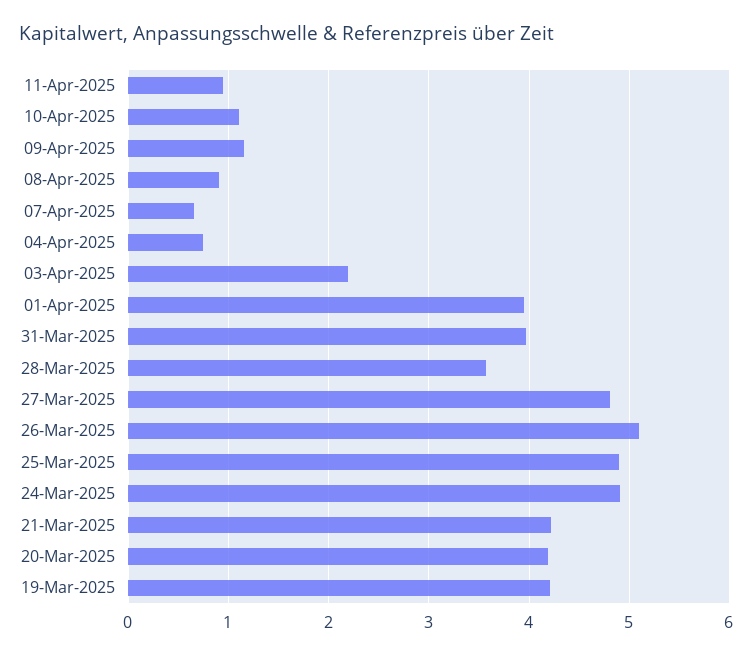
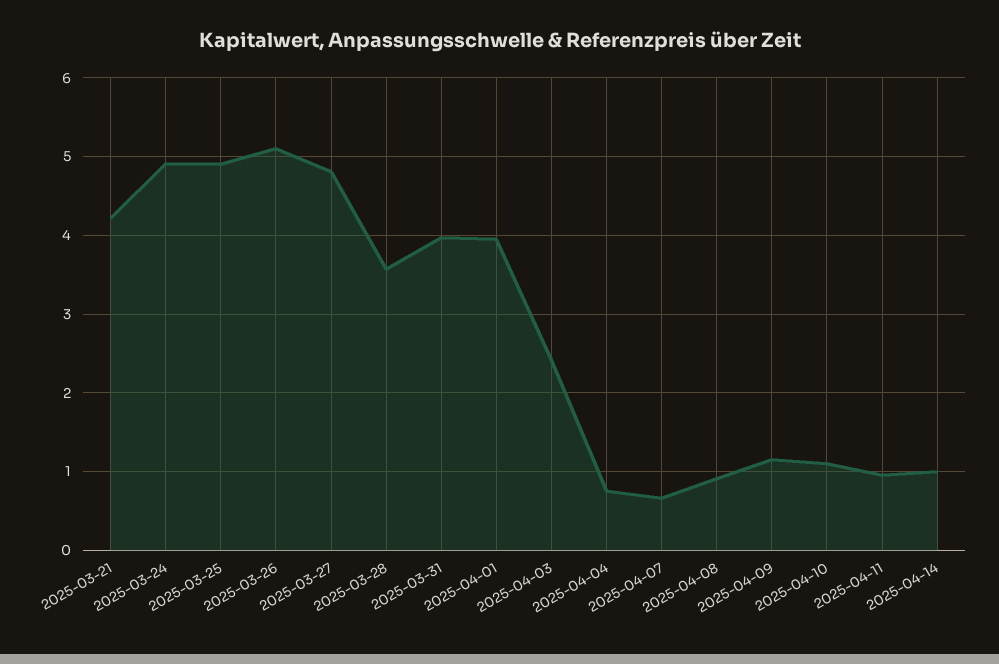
03-Apr-2025: 2.2 -> 2.4
20-Mar-2025: 4.2 -> none
19-Mar-2025: 4.2 -> none
2025-04-14: none -> 1

